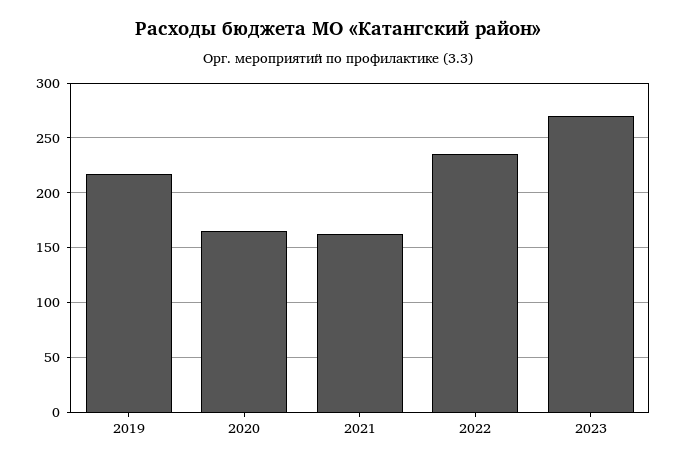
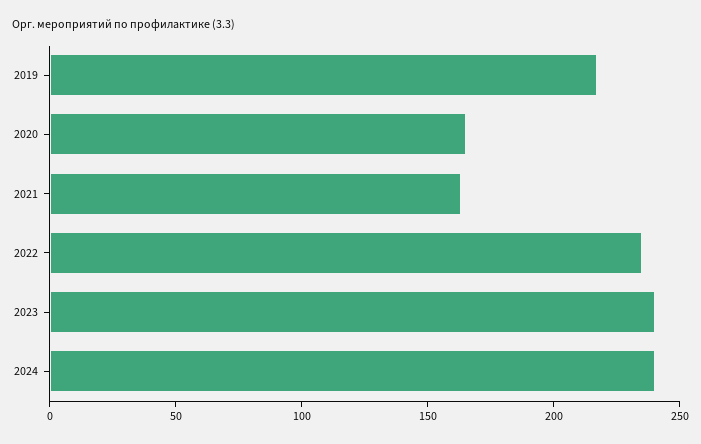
2023: 270 -> 240
2024: none -> 240

